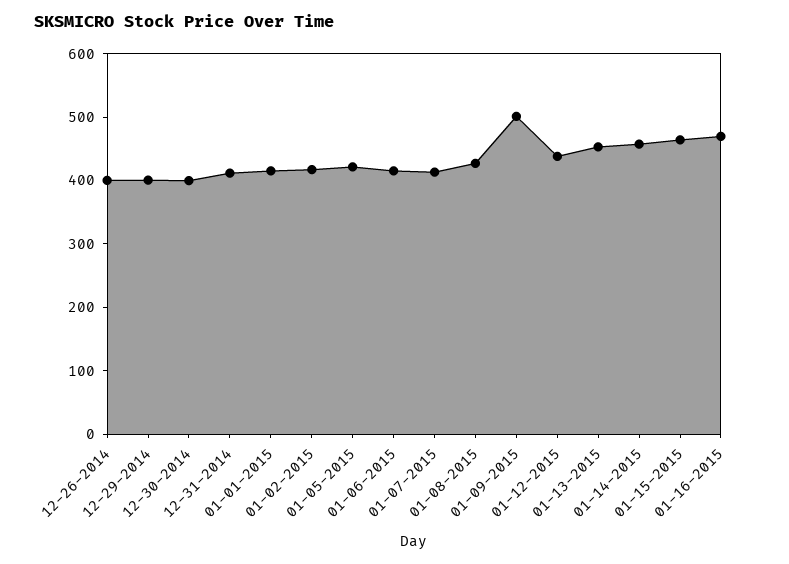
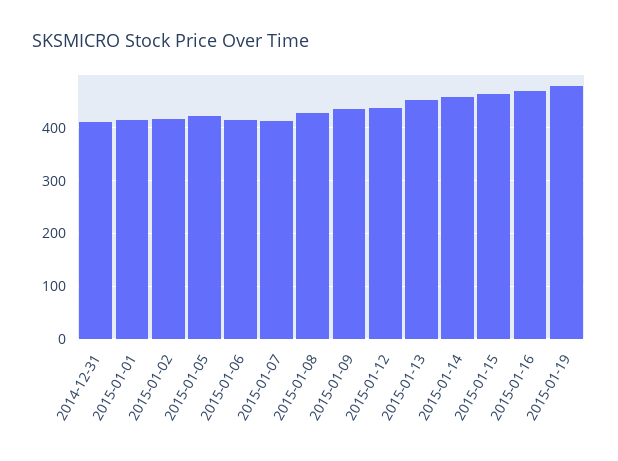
12-26-2014: 400 -> none
12-29-2014: 400 -> none
12-30-2014: 400 -> none
01-09-2015: 500 -> 440
2015-01-19: none -> 480

